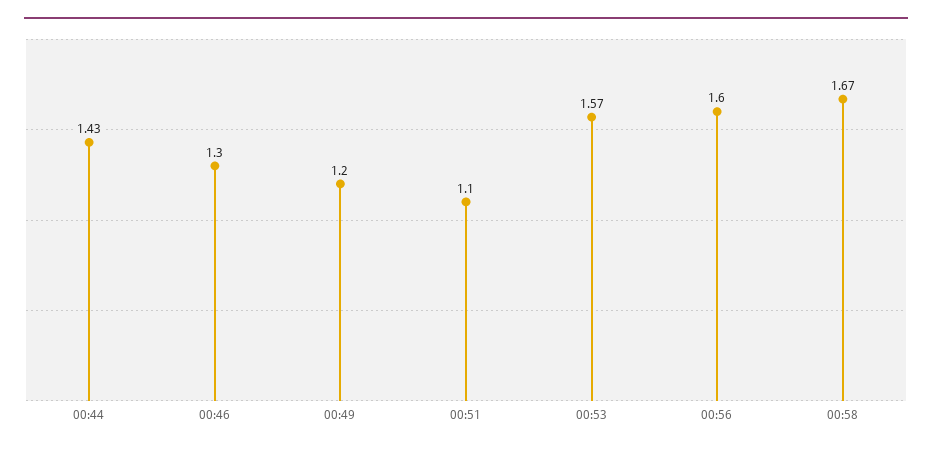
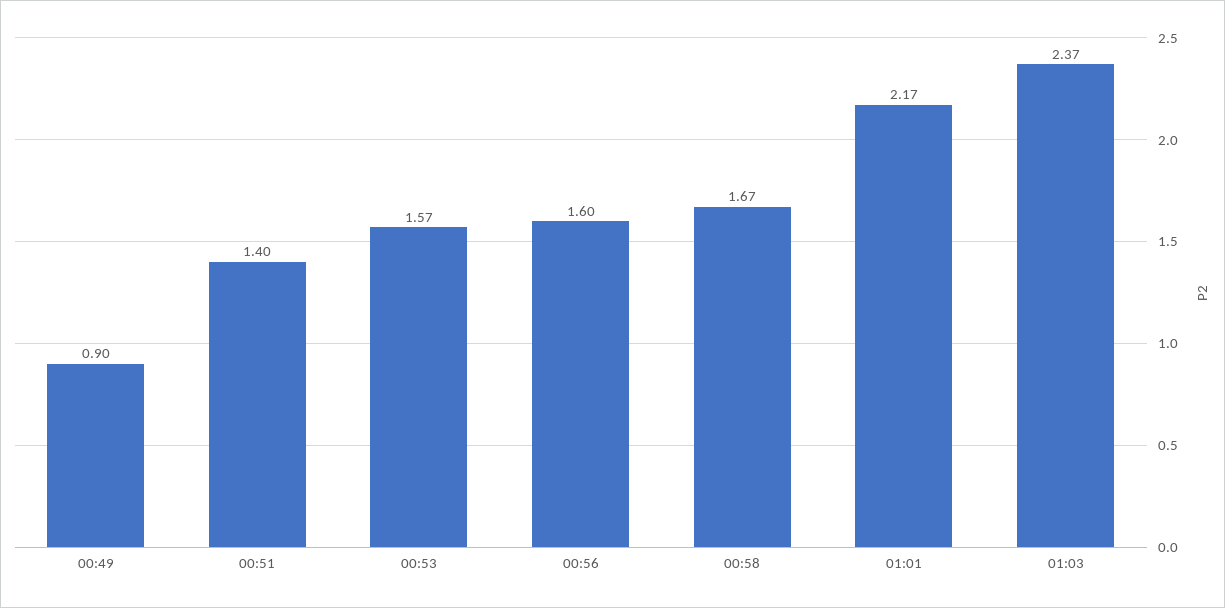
00:44: 1.43 -> none
00:46: 1.3 -> none
00:49: 1.2 -> 0.9
00:51: 1.1 -> 1.4
01:01: none -> 2.17
01:03: none -> 2.37

